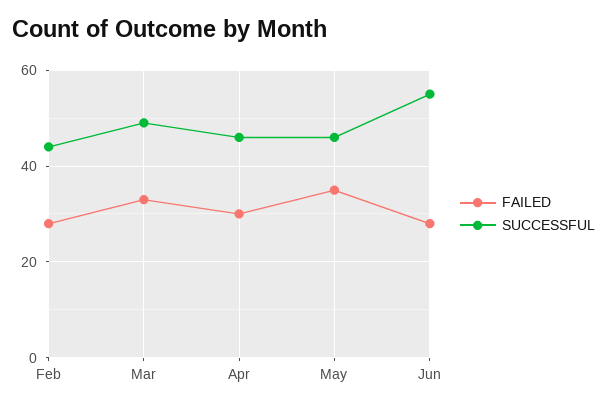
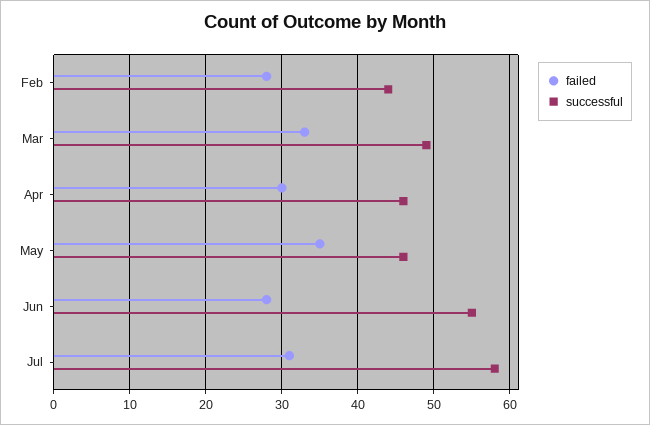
FAILED, Jul: none -> 31
SUCCESSFUL, Jul: none -> 58

